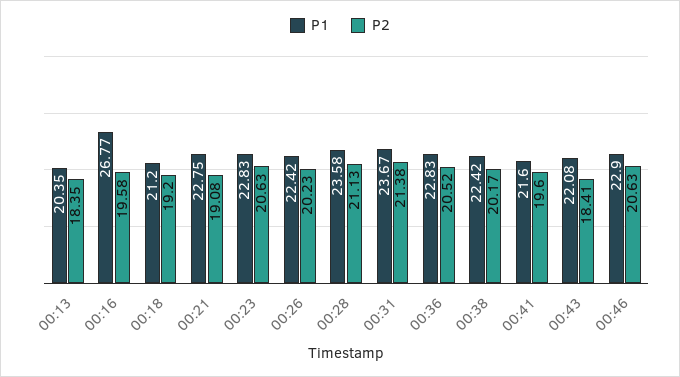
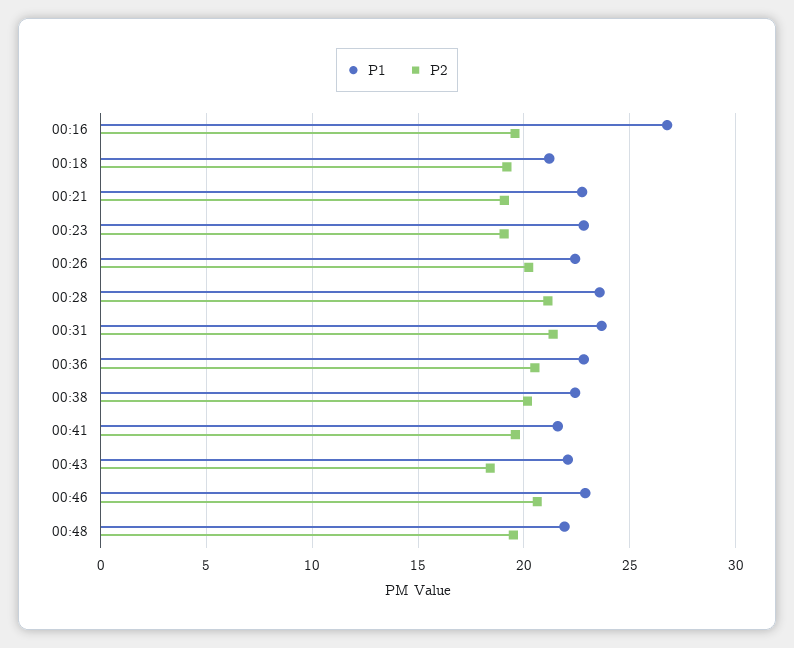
P1, 00:13: 20.35 -> none
P2, 00:13: 18.35 -> none
P2, 00:23: 20.63 -> 19
P1, 00:48: none -> 22
P2, 00:48: none -> 19.5

